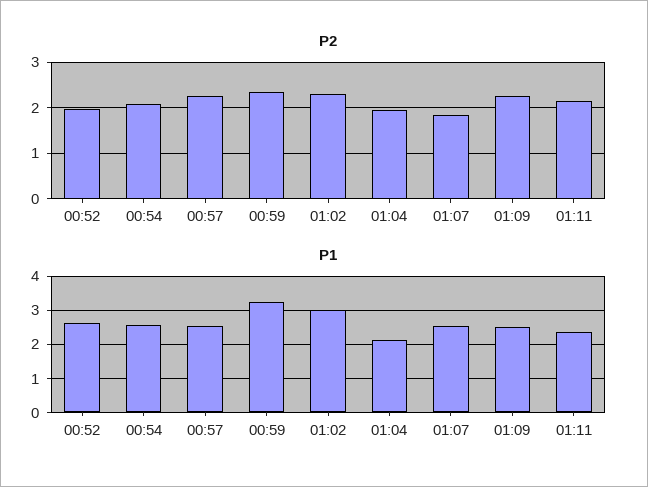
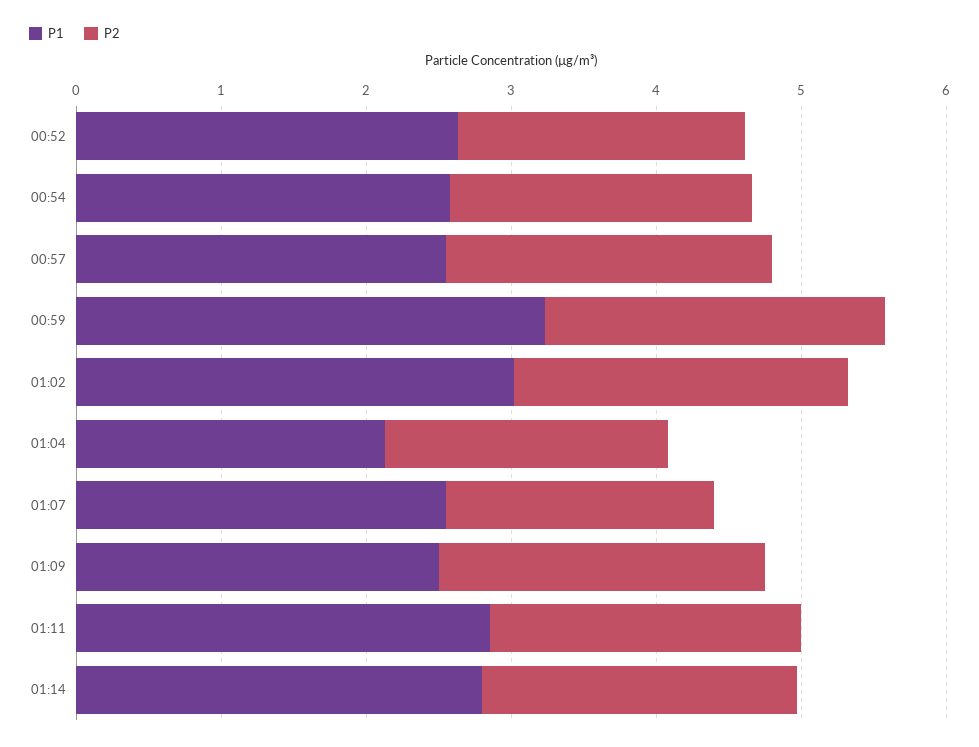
P1, 01:11: 2.4 -> 2.8
P1, 01:14: none -> 2.8
P2, 01:14: none -> 2.2

